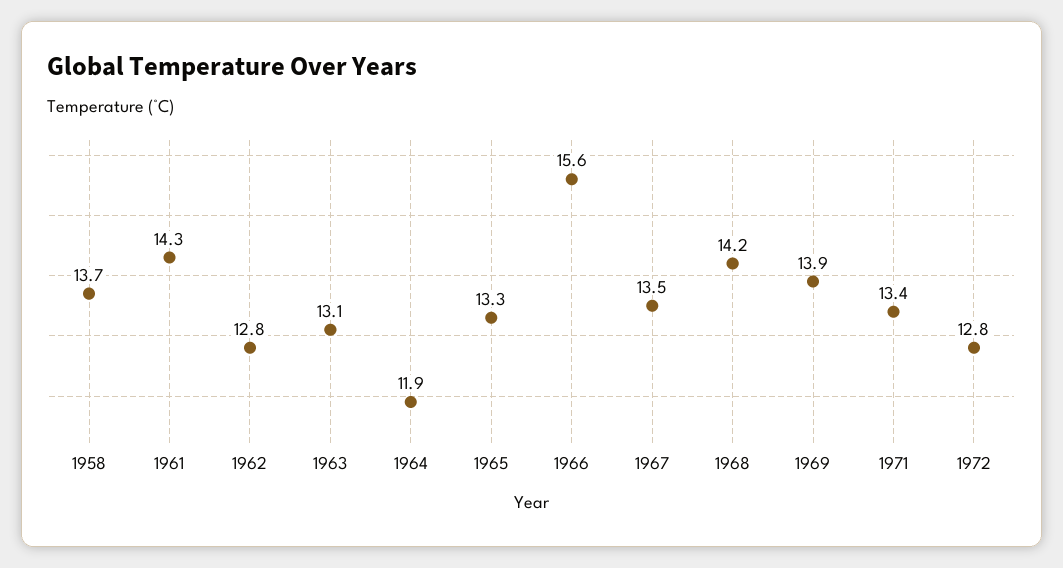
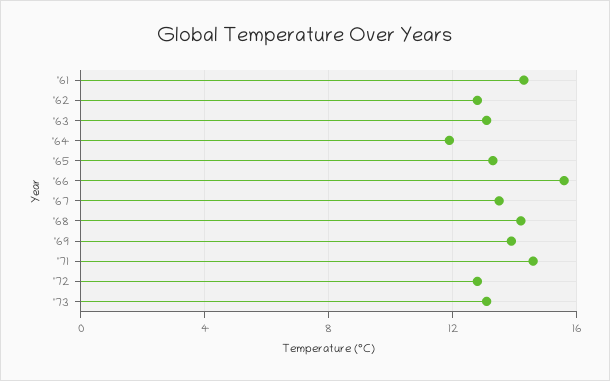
1958: 13.7 -> none
1971: 13.4 -> 14.5
'73: none -> 13

